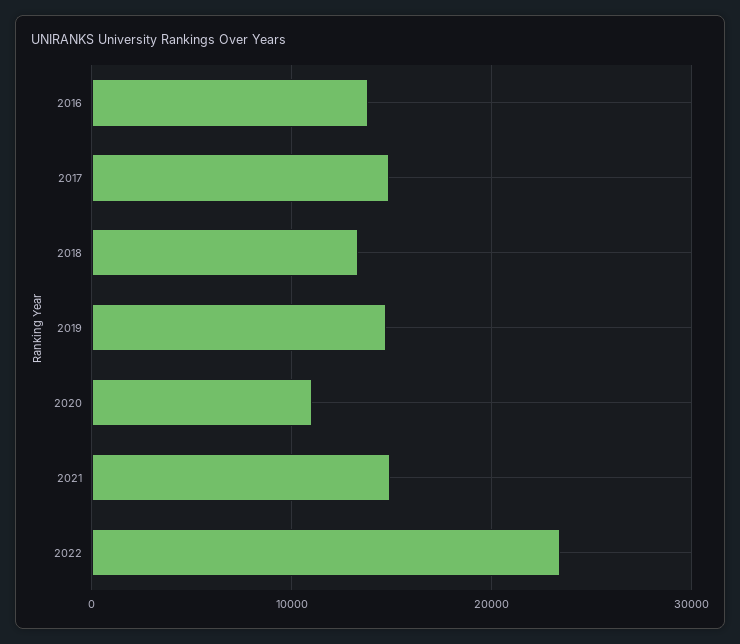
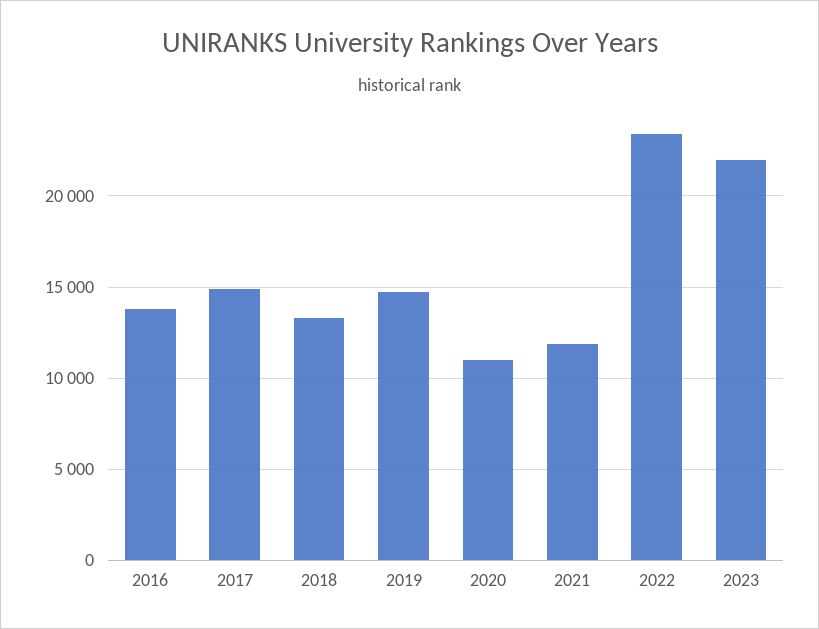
2021: 15000 -> 12000
2023: none -> 22000

